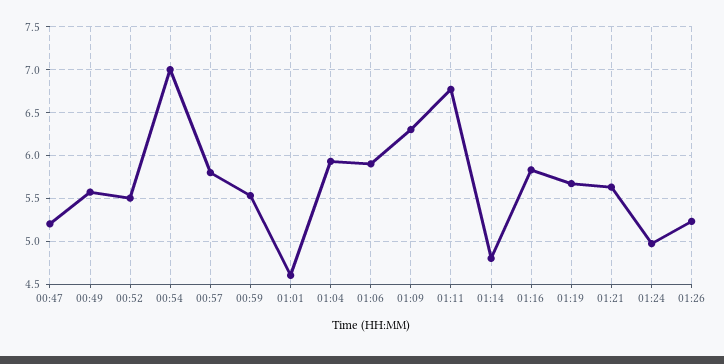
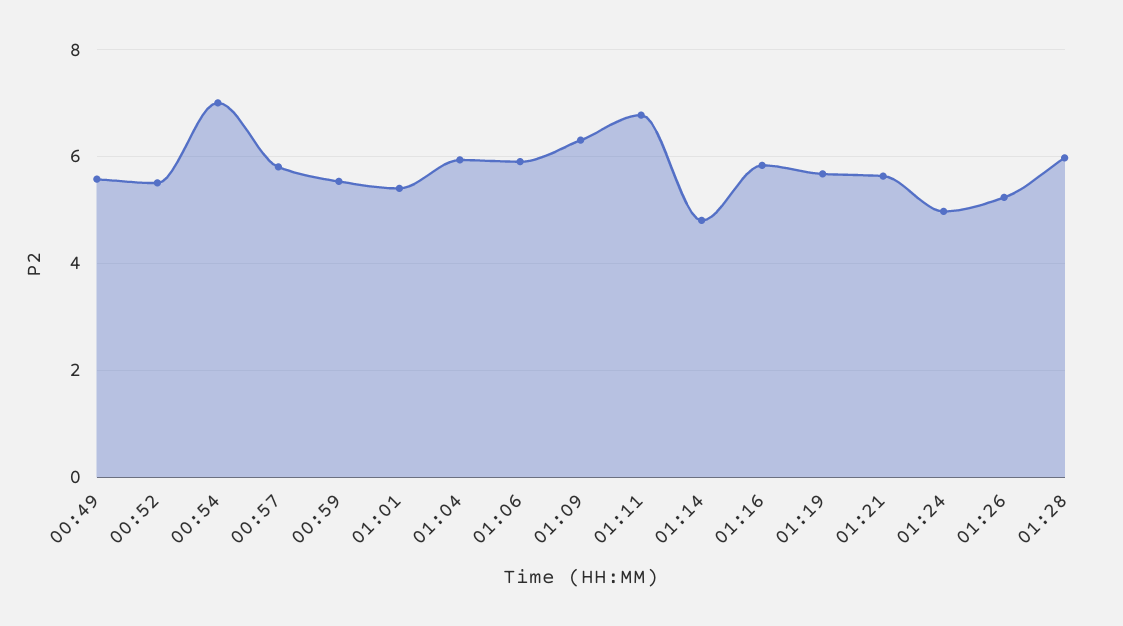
00:47: 5.2 -> none
01:01: 4.6 -> 5.4
01:28: none -> 6

